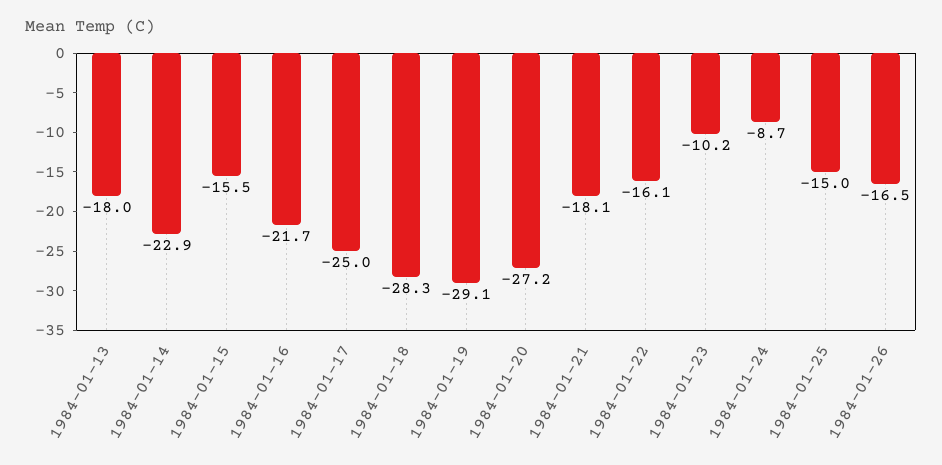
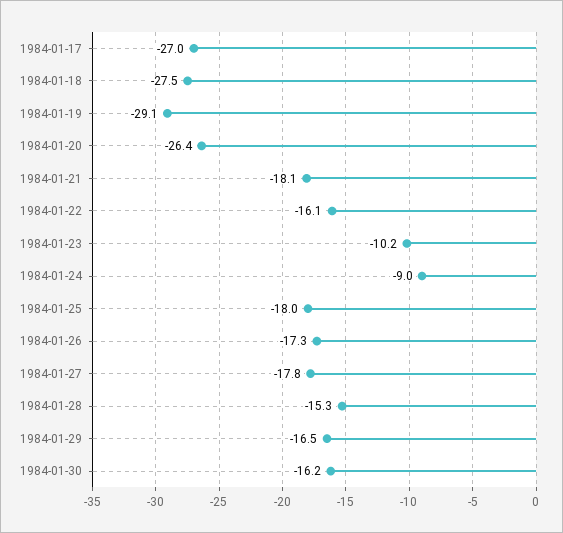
1984-01-13: -18 -> none
1984-01-14: -22.9 -> none
1984-01-15: -15.5 -> none
1984-01-16: -21.7 -> none
1984-01-17: -25 -> -27
1984-01-18: -28.3 -> -27.5
1984-01-20: -27.2 -> -26.4
1984-01-24: -8.7 -> -9
1984-01-25: -15 -> -18
1984-01-26: -16.5 -> -17.3
1984-01-27: none -> -17.8
1984-01-28: none -> -15.3
1984-01-29: none -> -16.5
1984-01-30: none -> -16.2

